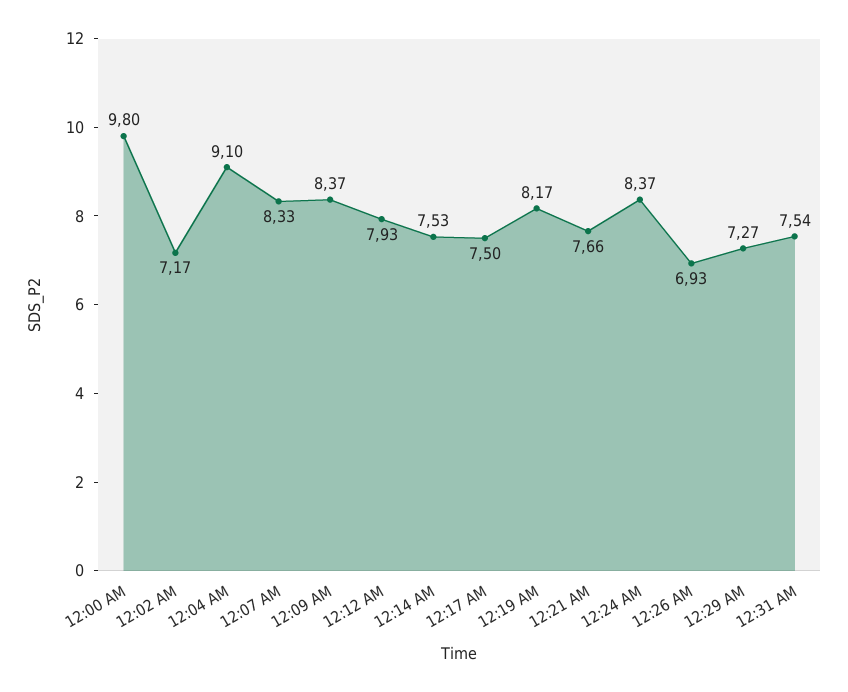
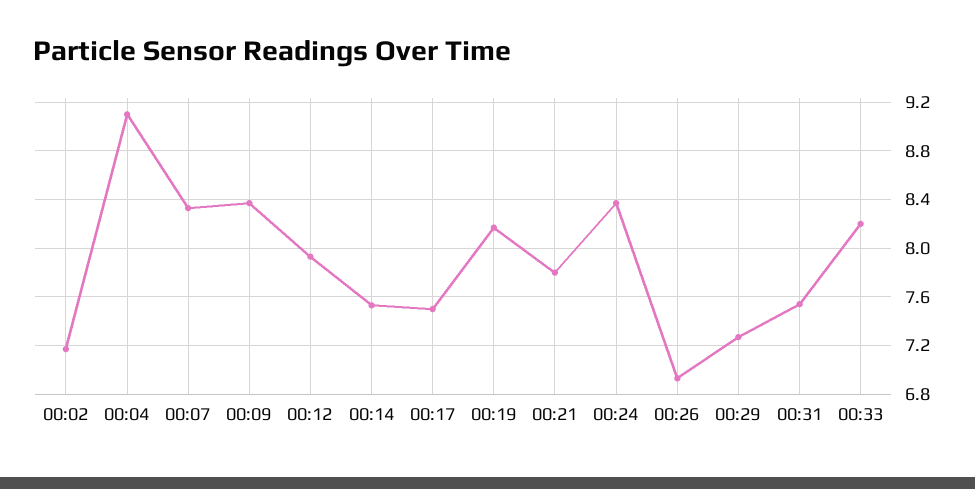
12:00 AM: 9.8 -> none
12:21 AM: 7.66 -> 7.8
00:33: none -> 8.2

